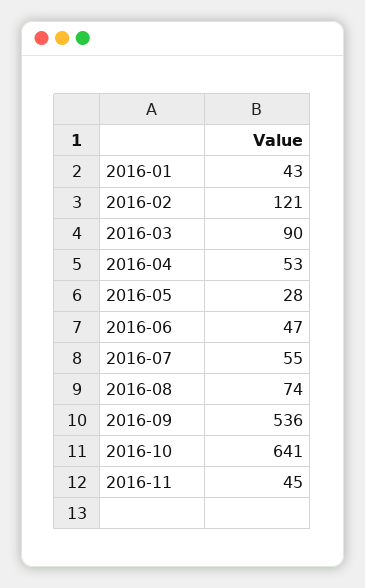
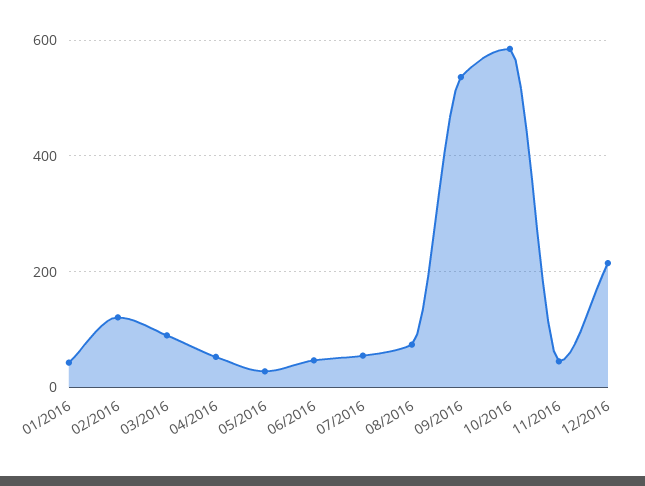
2016-10: 641 -> 580
12/2016: none -> 220

